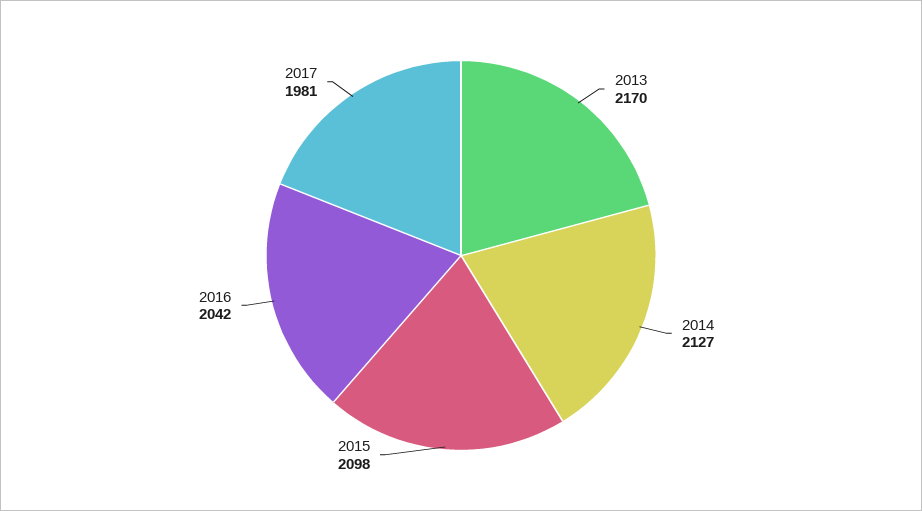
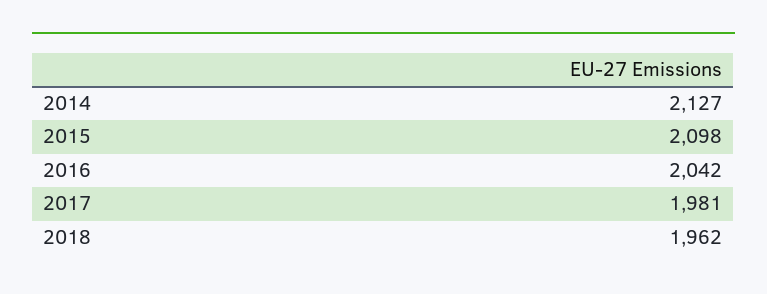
2013: 2170 -> none
2018: none -> 1962

